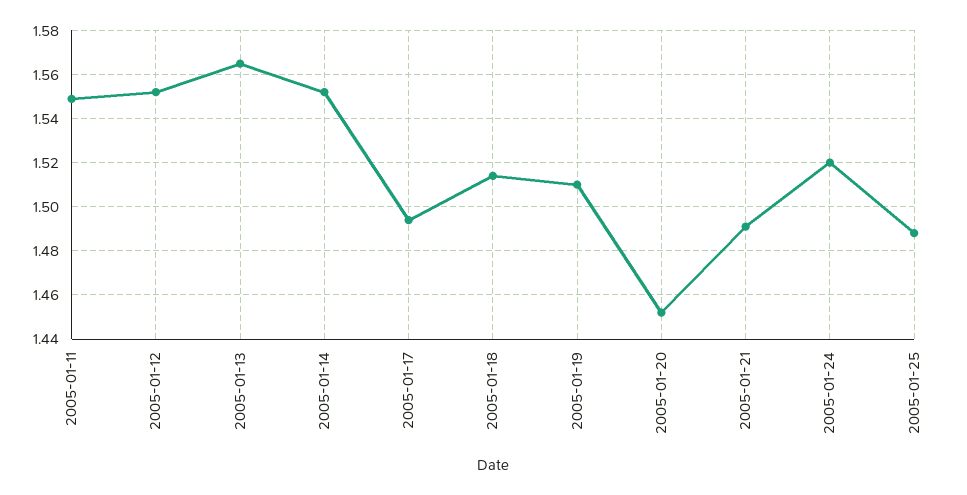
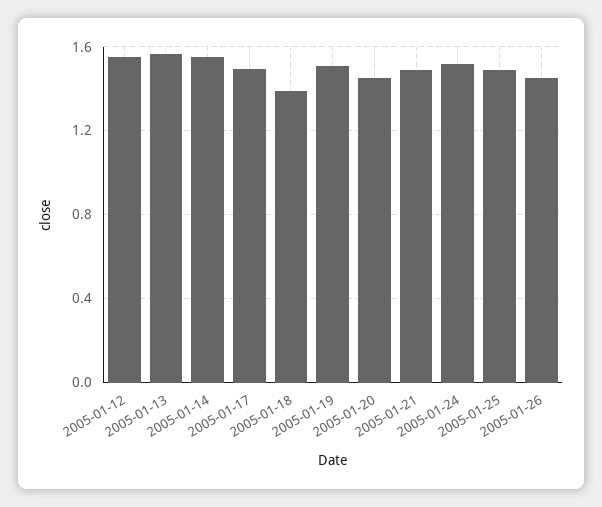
2005-01-11: 1.55 -> none
2005-01-18: 1.515 -> 1.4
2005-01-26: none -> 1.45

